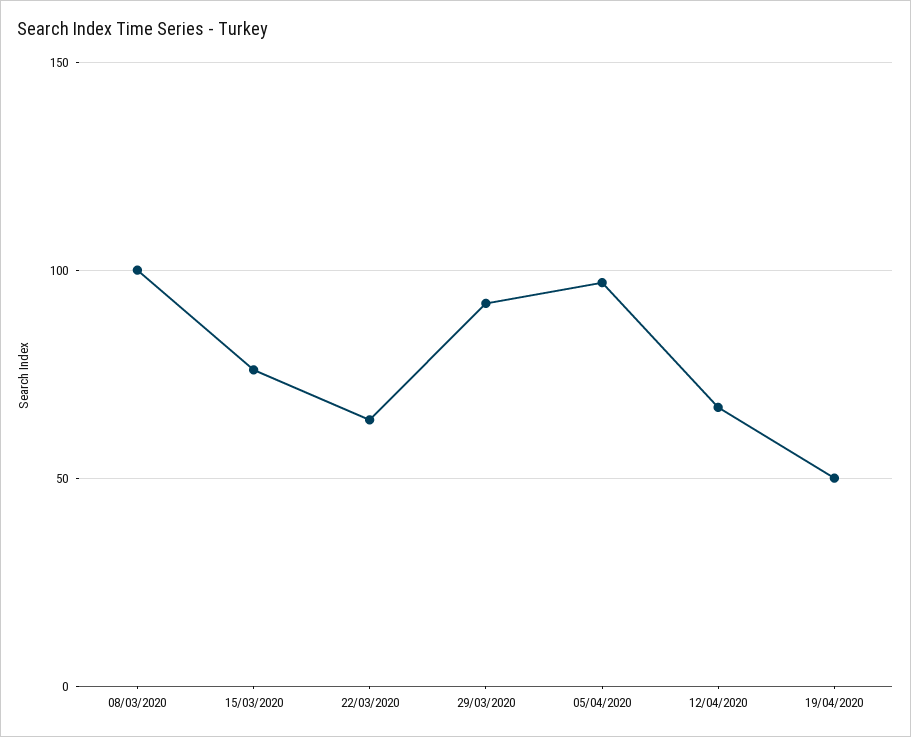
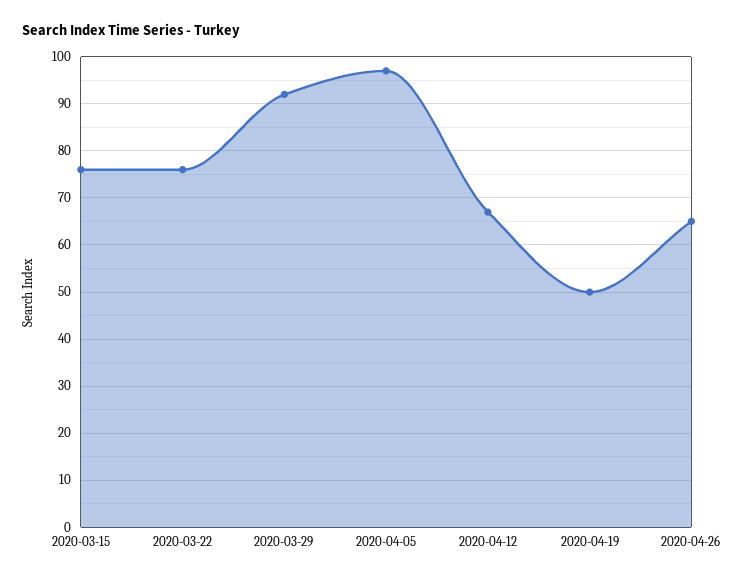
08/03/2020: 100 -> none
22/03/2020: 65 -> 75
2020-04-26: none -> 65

